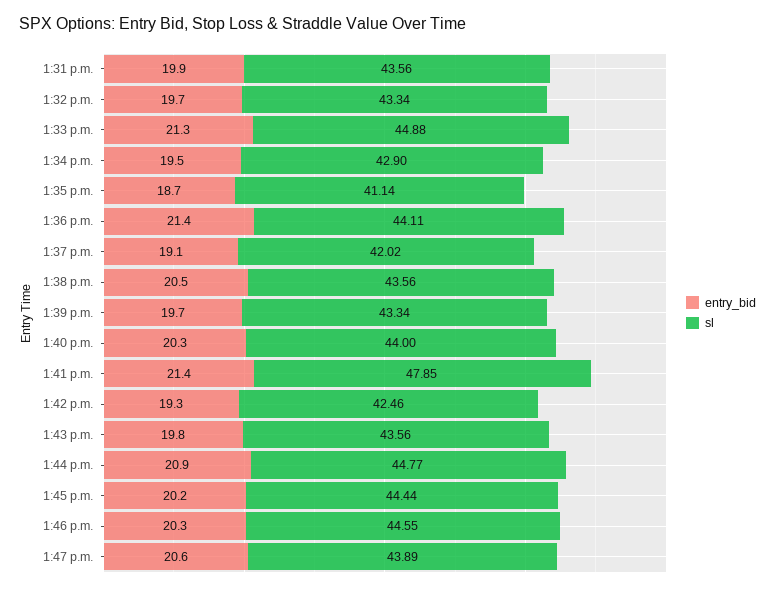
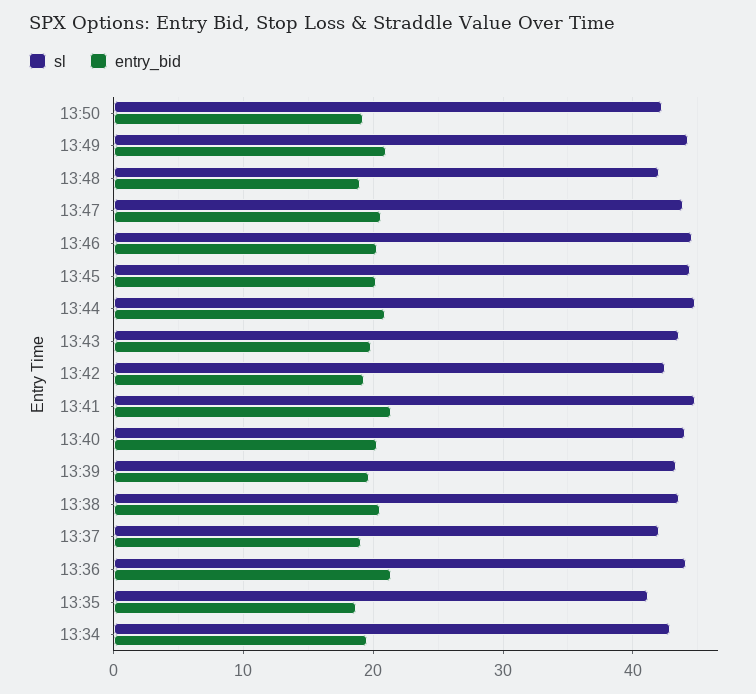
entry_bid, 1:31 p.m.: 19.9 -> none
sl, 1:31 p.m.: 43.56 -> none
entry_bid, 1:32 p.m.: 19.7 -> none
sl, 1:32 p.m.: 43.34 -> none
entry_bid, 1:33 p.m.: 21.3 -> none
sl, 1:33 p.m.: 44.88 -> none
sl, 1:41 p.m.: 47.85 -> 45
sl, 13:50: none -> 42
entry_bid, 13:50: none -> 19
sl, 13:49: none -> 44
entry_bid, 13:49: none -> 21
sl, 13:48: none -> 42
entry_bid, 13:48: none -> 19

